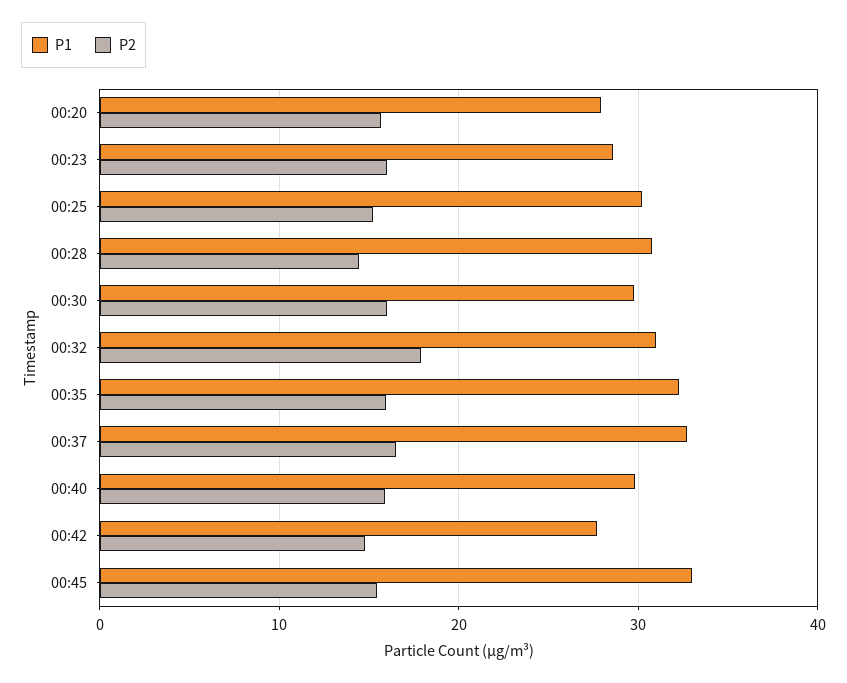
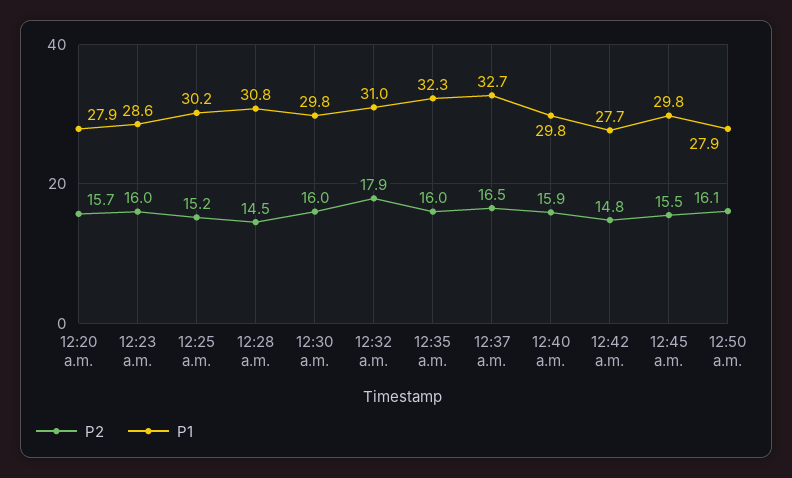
P1, 00:45: 33 -> 29.8
P2, 12:50 a.m.: none -> 16.1
P1, 12:50 a.m.: none -> 27.9

